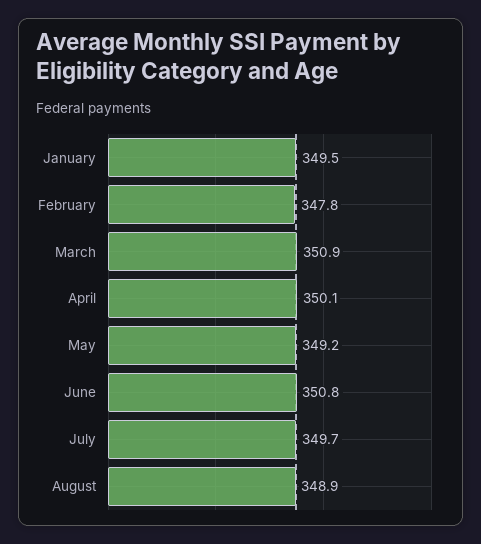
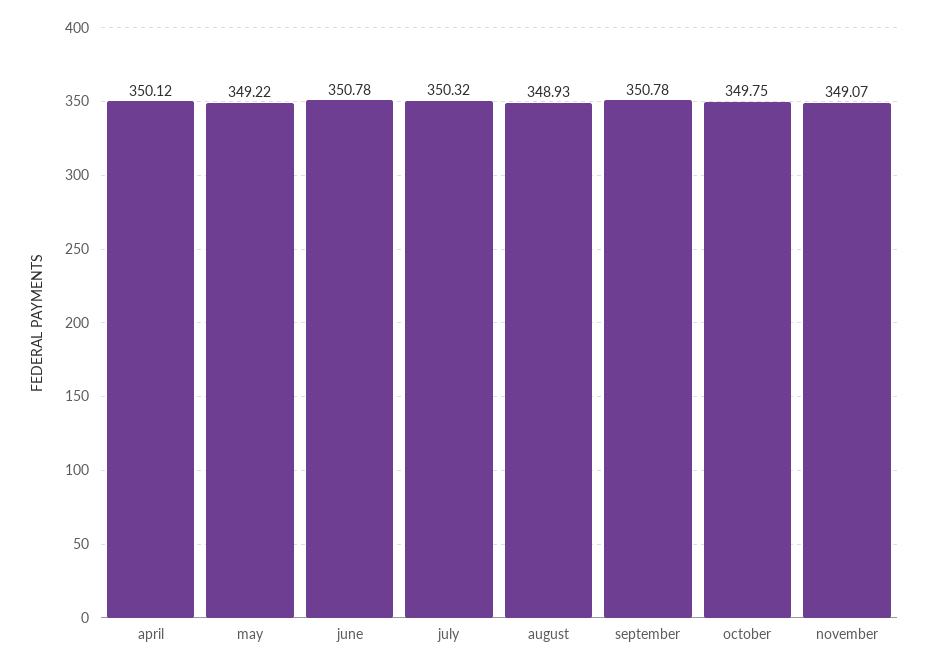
January: 349.5 -> none
February: 347.8 -> none
March: 350.9 -> none
July: 349.7 -> 350.32
september: none -> 350.78
october: none -> 349.75
november: none -> 349.07

